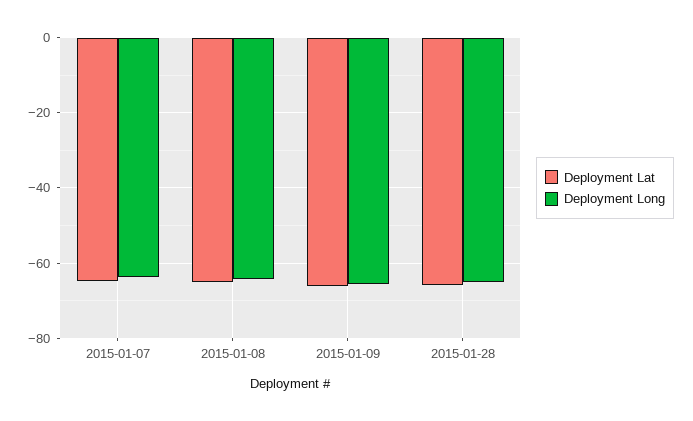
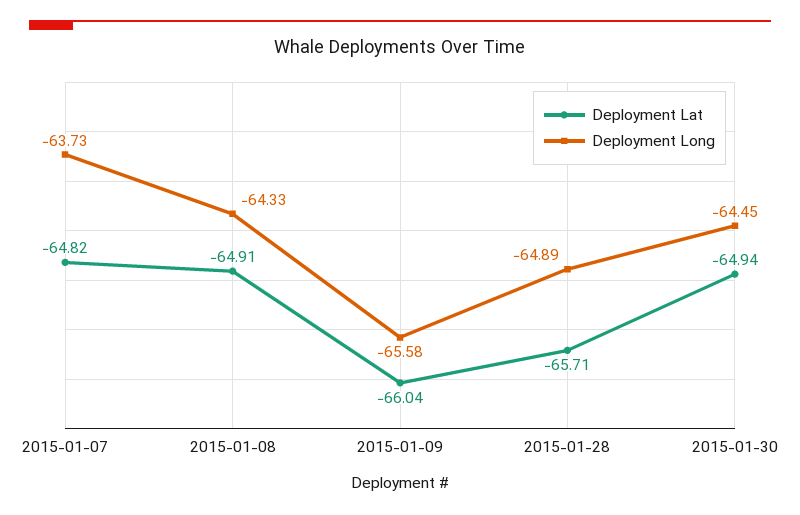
Deployment Lat, 2015-01-30: none -> -64.94
Deployment Long, 2015-01-30: none -> -64.45

